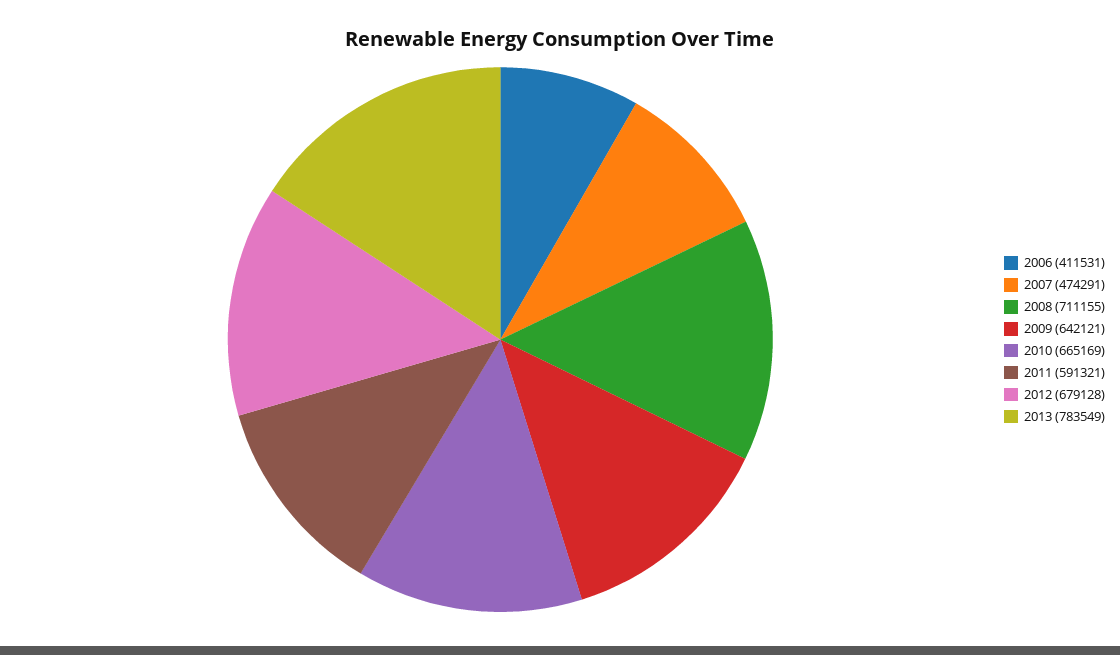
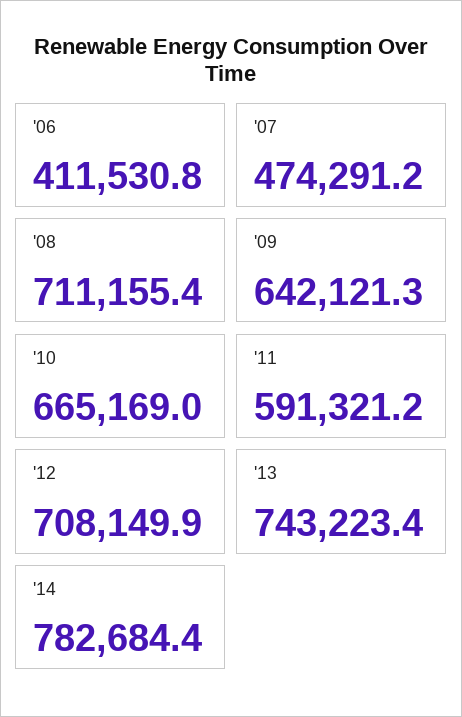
2012: 679128 -> 708149.9
2013: 783549 -> 743223.4
'14: none -> 782684.4

